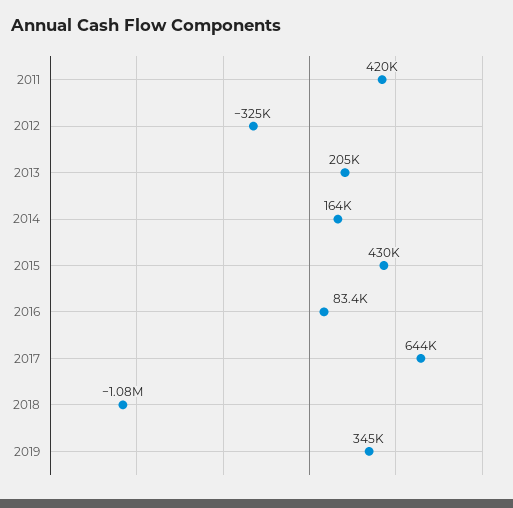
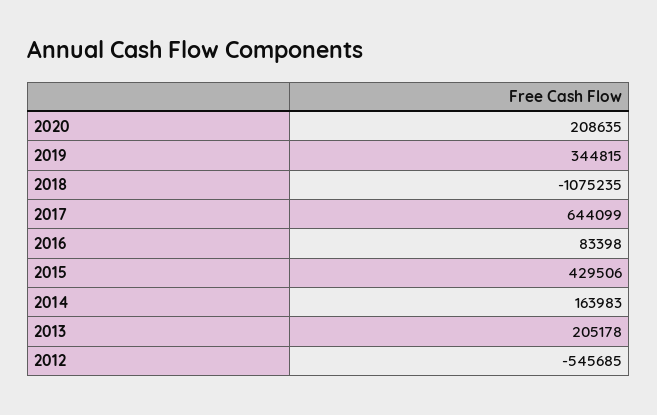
2011: 420000 -> none
2012: -325000 -> -545685
2020: none -> 208635

